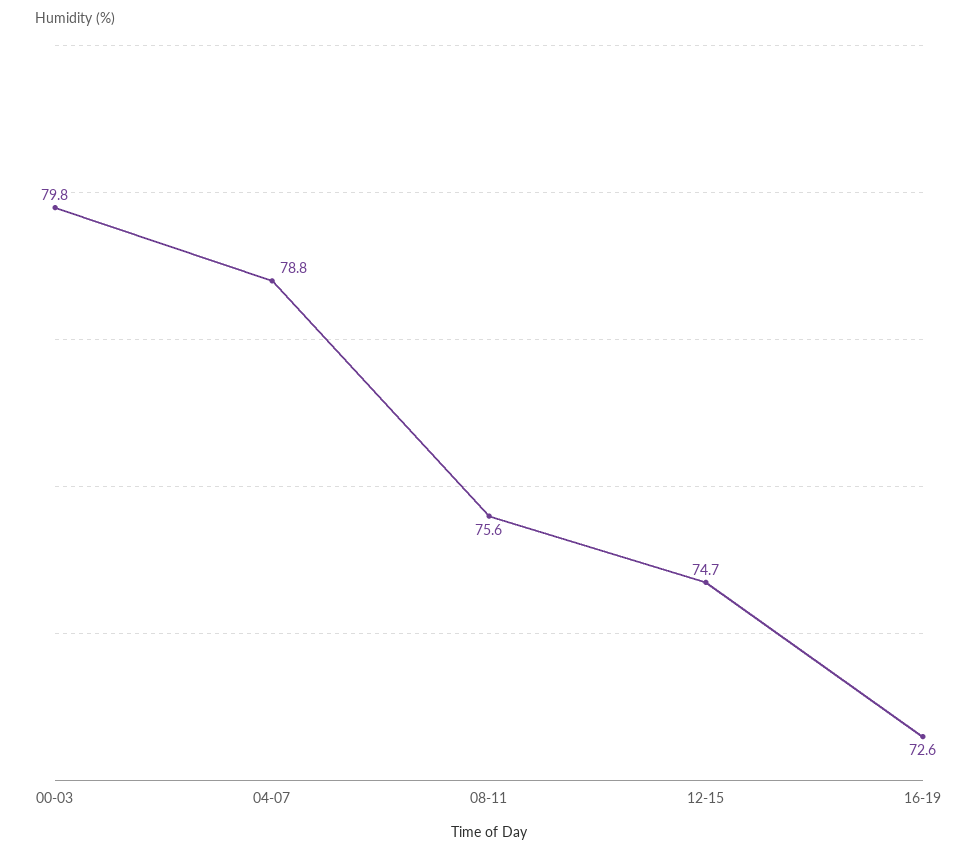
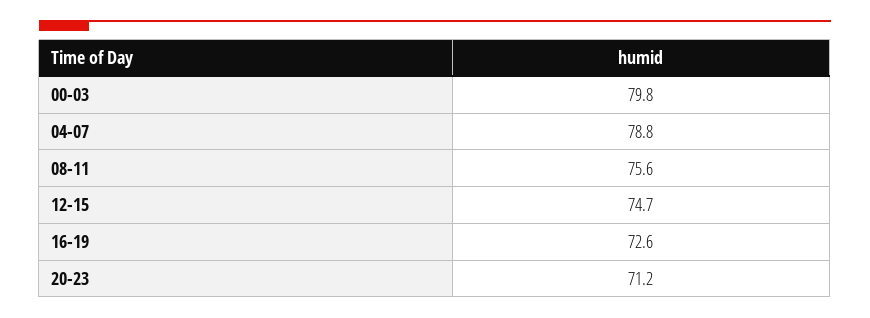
20-23: none -> 71.2

